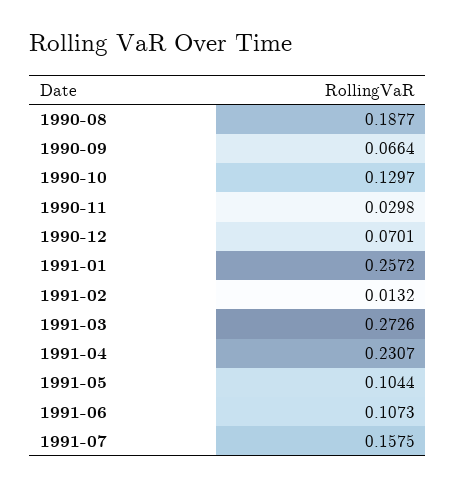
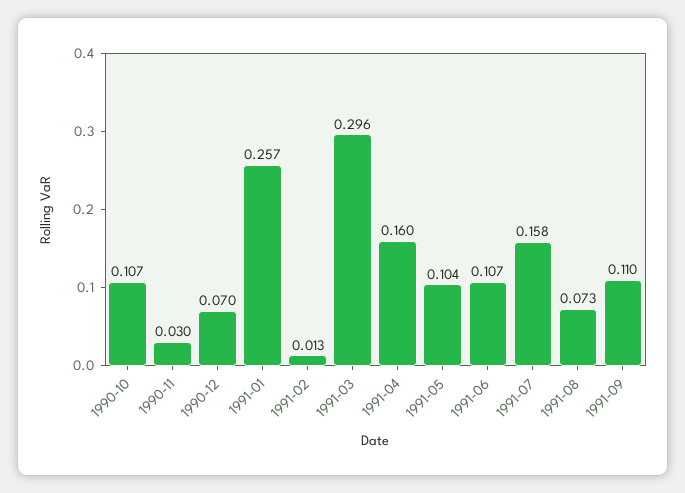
1990-08: 0.1877 -> none
1990-09: 0.0664 -> none
1990-10: 0.1297 -> 0.107
1991-03: 0.2726 -> 0.296
1991-04: 0.2307 -> 0.16
1991-08: none -> 0.073
1991-09: none -> 0.11

